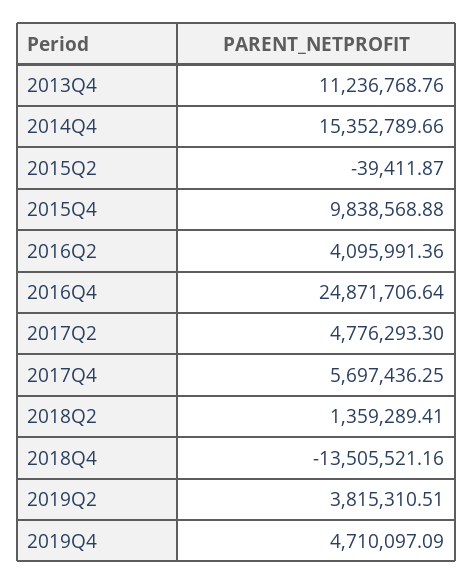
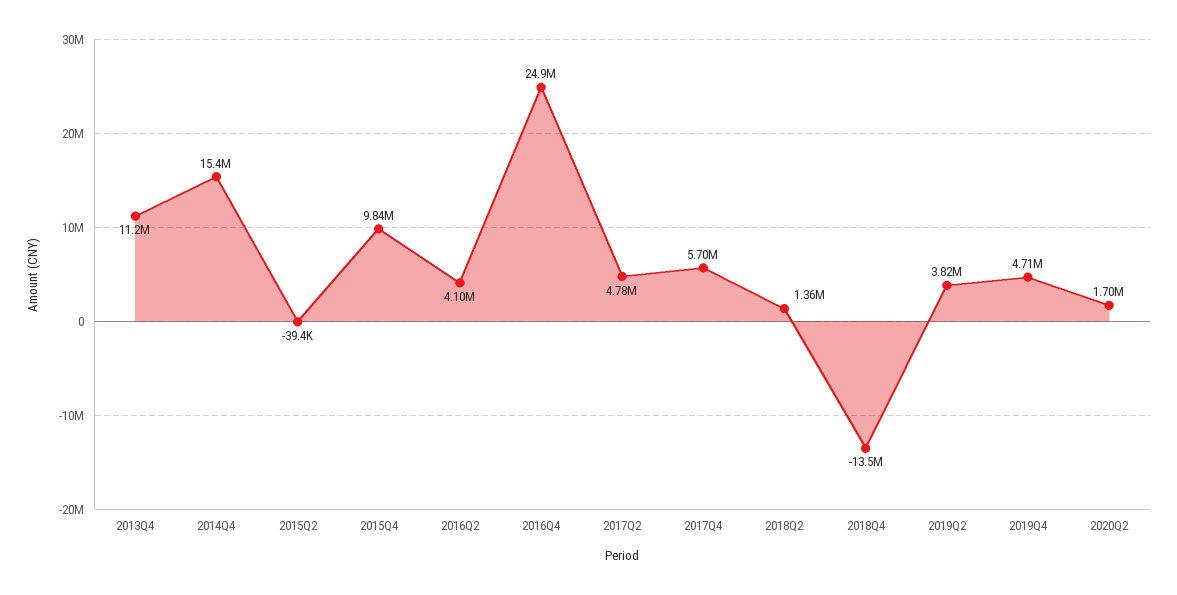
2020Q2: none -> 1700000

